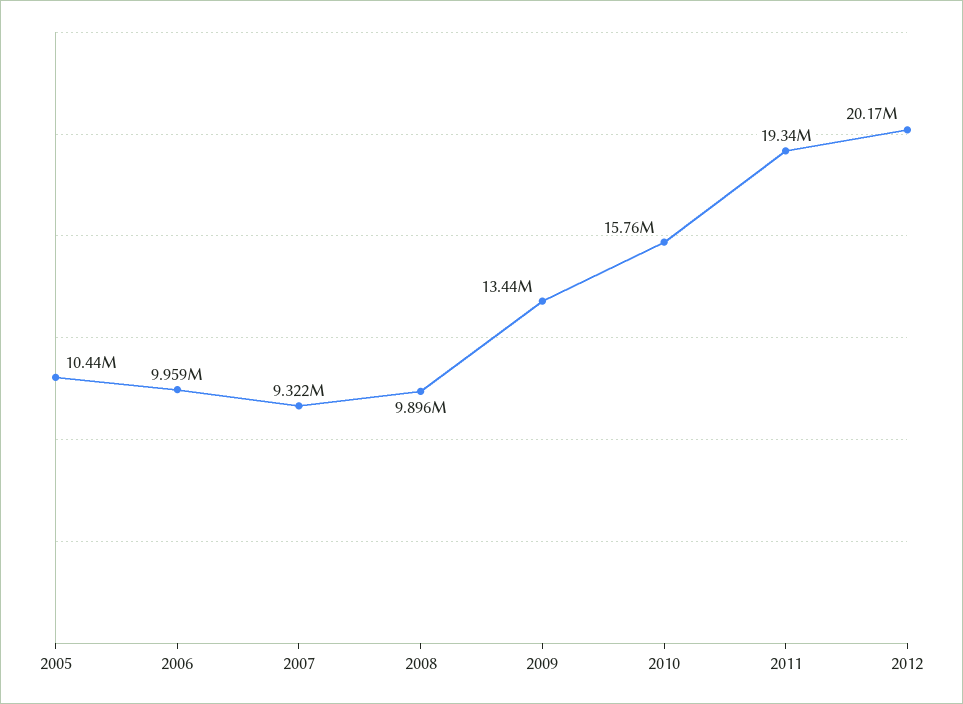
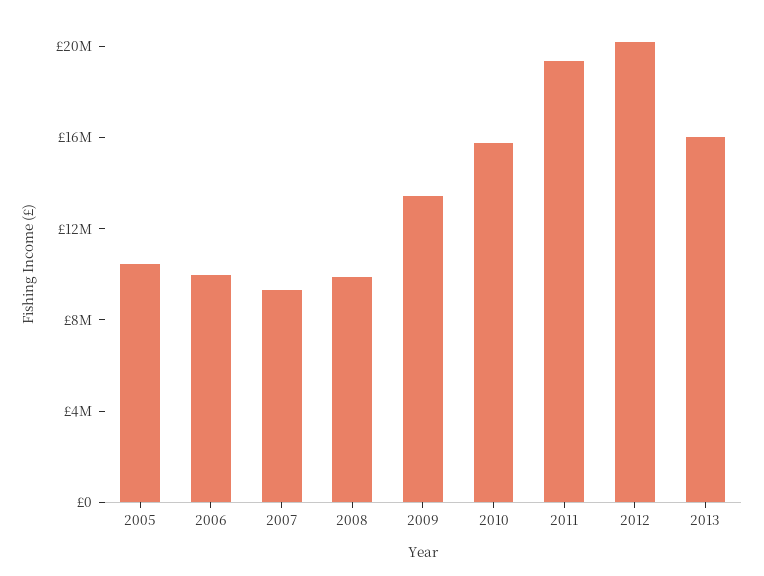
2013: none -> 16000000

